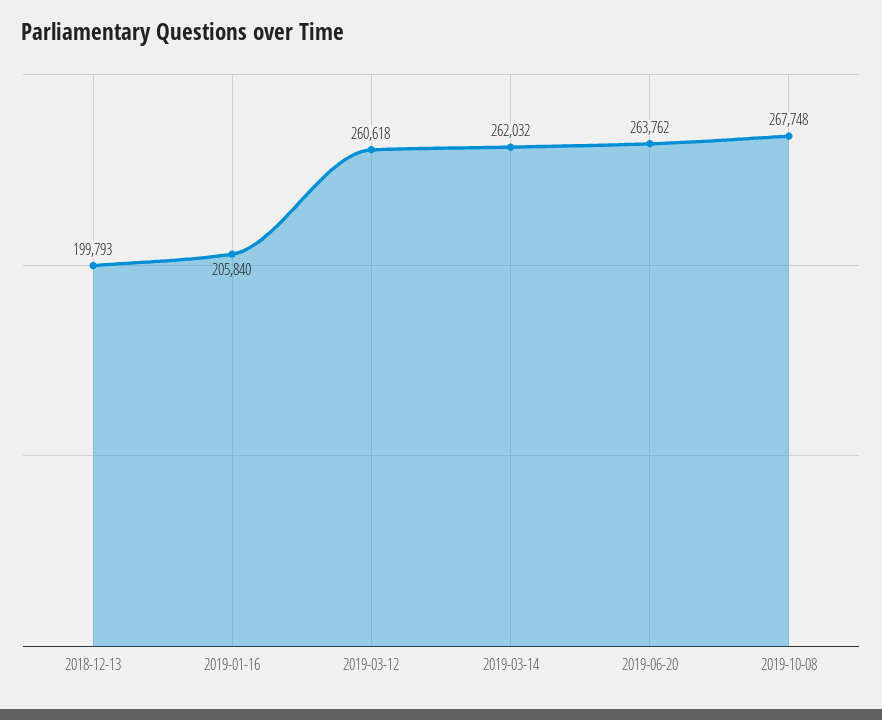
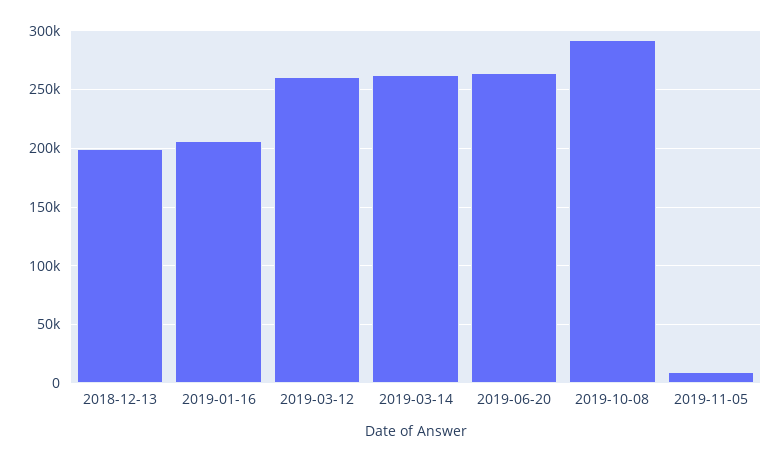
2019-10-08: 267748 -> 290000
2019-11-05: none -> 10000

